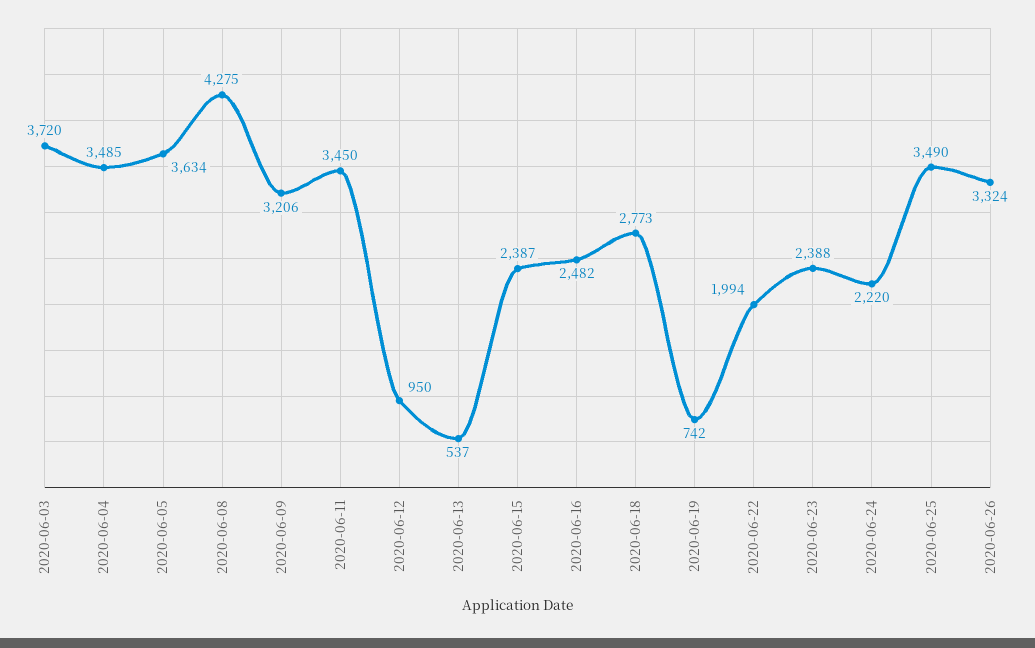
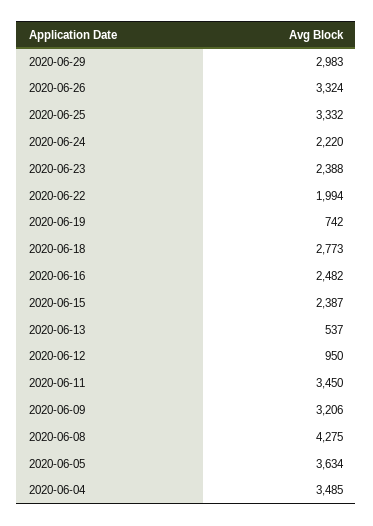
2020-06-03: 3720 -> none
2020-06-25: 3490 -> 3332
2020-06-29: none -> 2983

